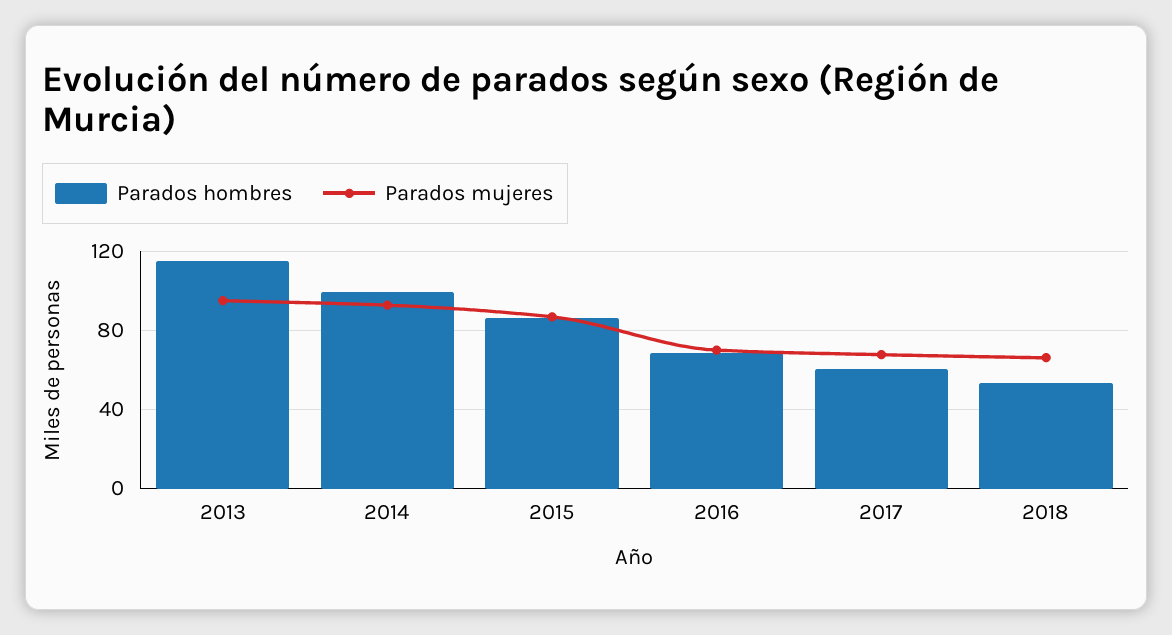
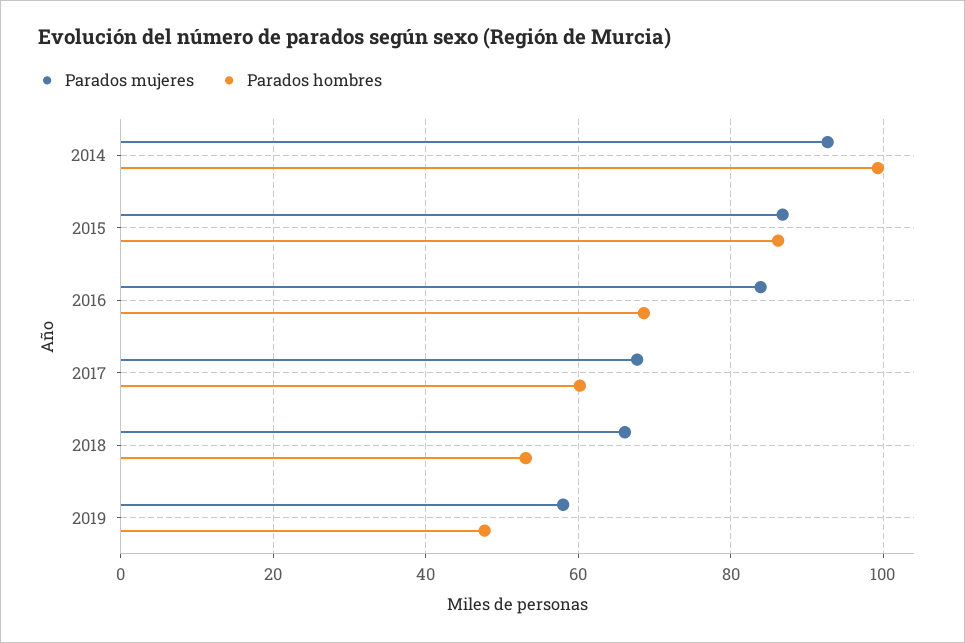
Parados hombres, 2013: 115 -> none
Parados mujeres, 2013: 95 -> none
Parados mujeres, 2016: 70 -> 84
Parados mujeres, 2019: none -> 58
Parados hombres, 2019: none -> 48

